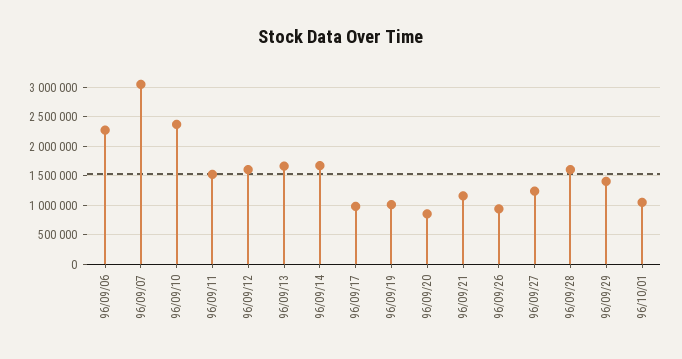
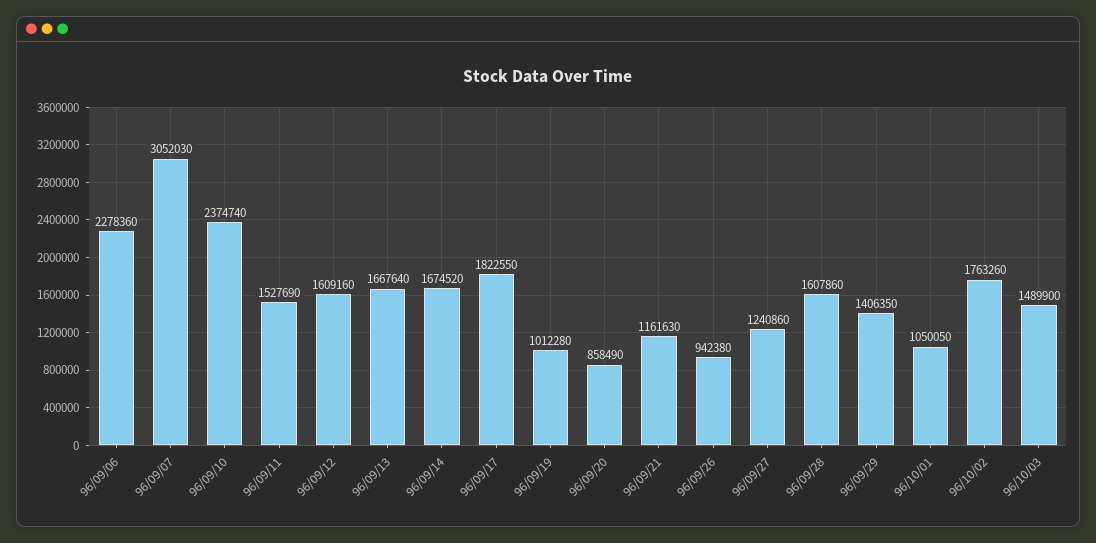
96/09/17: 1000000 -> 1822550
96/10/02: none -> 1763260
96/10/03: none -> 1489900

